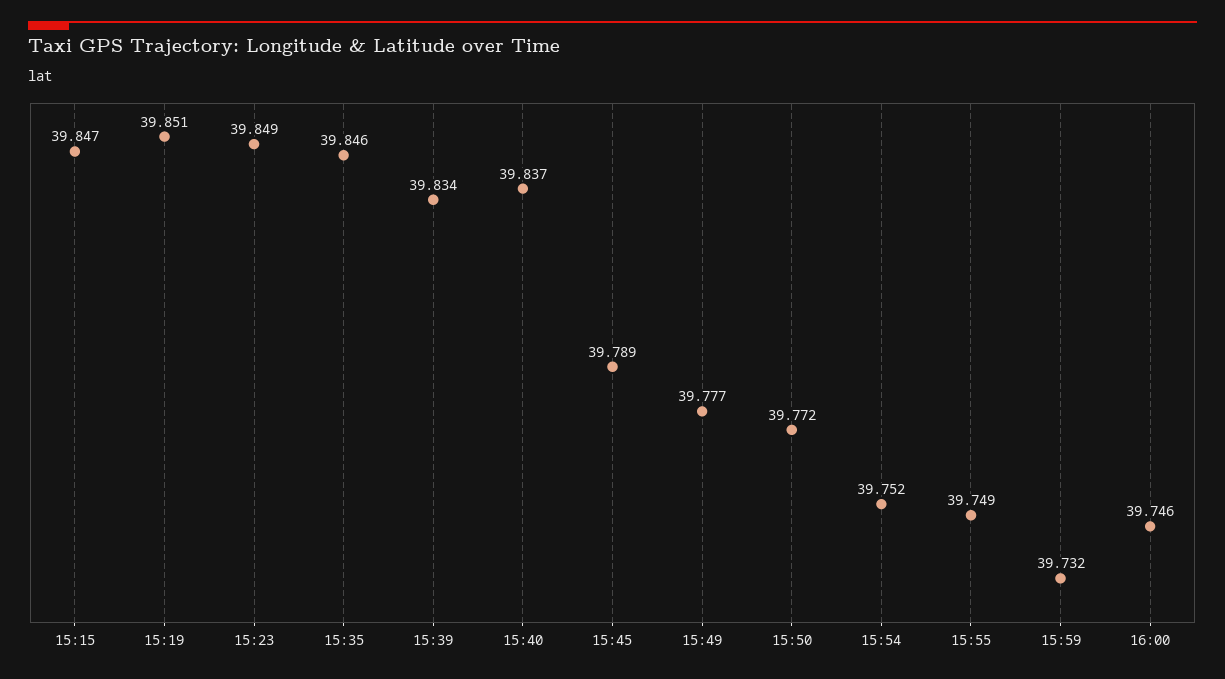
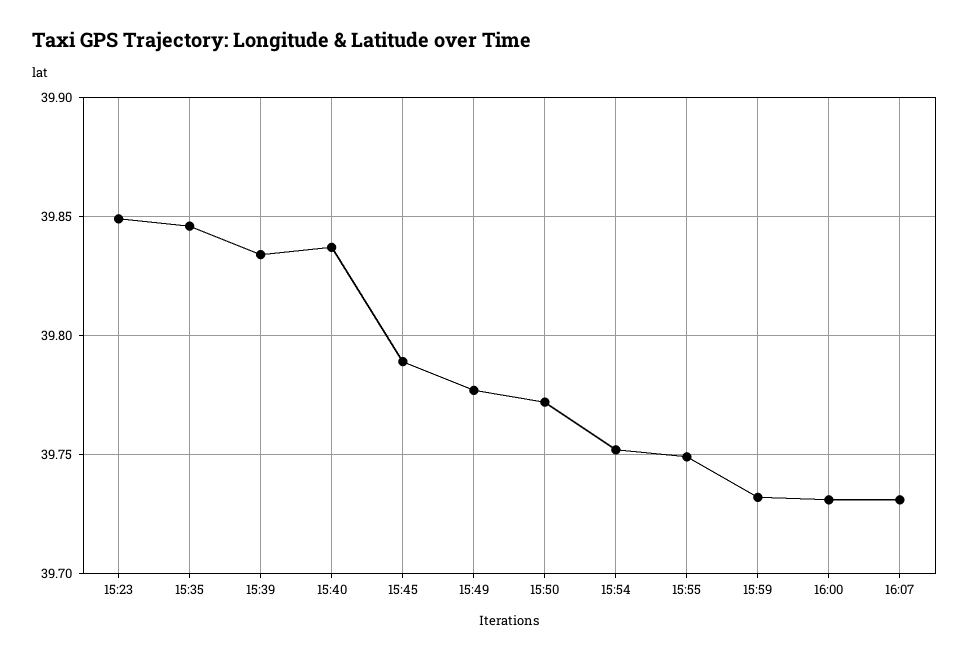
15:15: 39.847 -> none
15:19: 39.851 -> none
16:00: 39.746 -> 39.73
16:07: none -> 39.73

